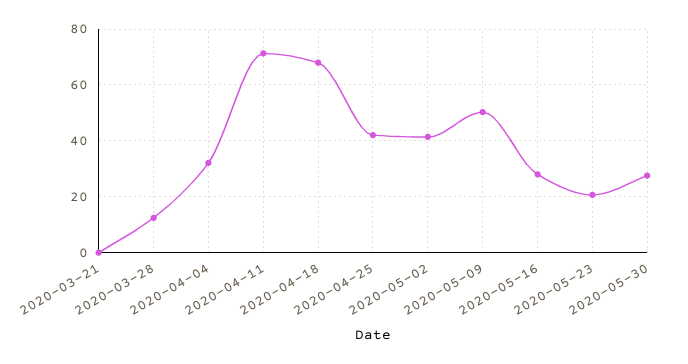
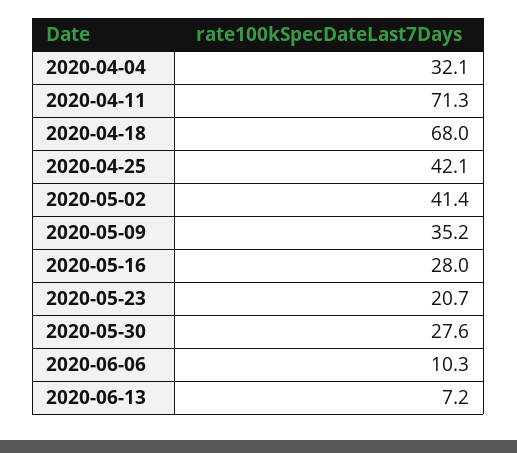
2020-03-21: 0 -> none
2020-03-28: 12.5 -> none
2020-05-09: 50 -> 35.2
2020-06-06: none -> 10.3
2020-06-13: none -> 7.2

